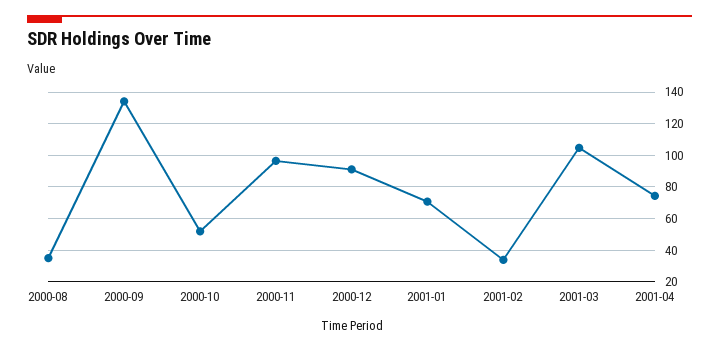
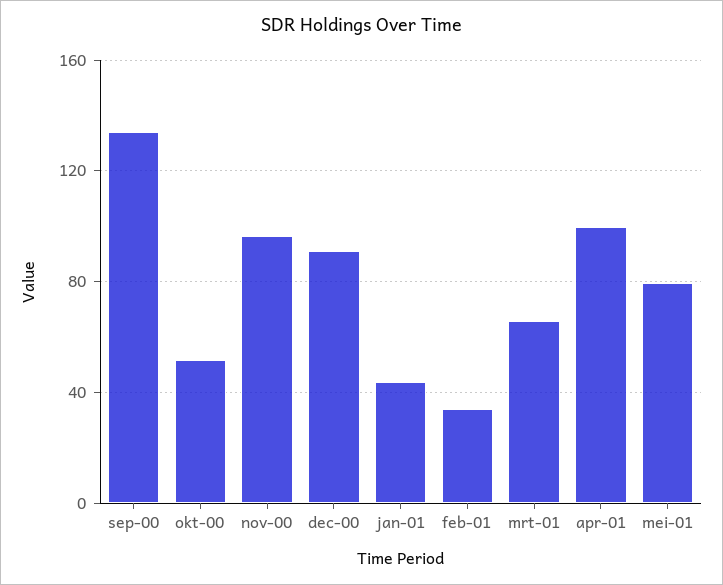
2000-08: 35 -> none
2001-01: 70 -> 45
2001-03: 105 -> 65
2001-04: 75 -> 100
mei-01: none -> 80

